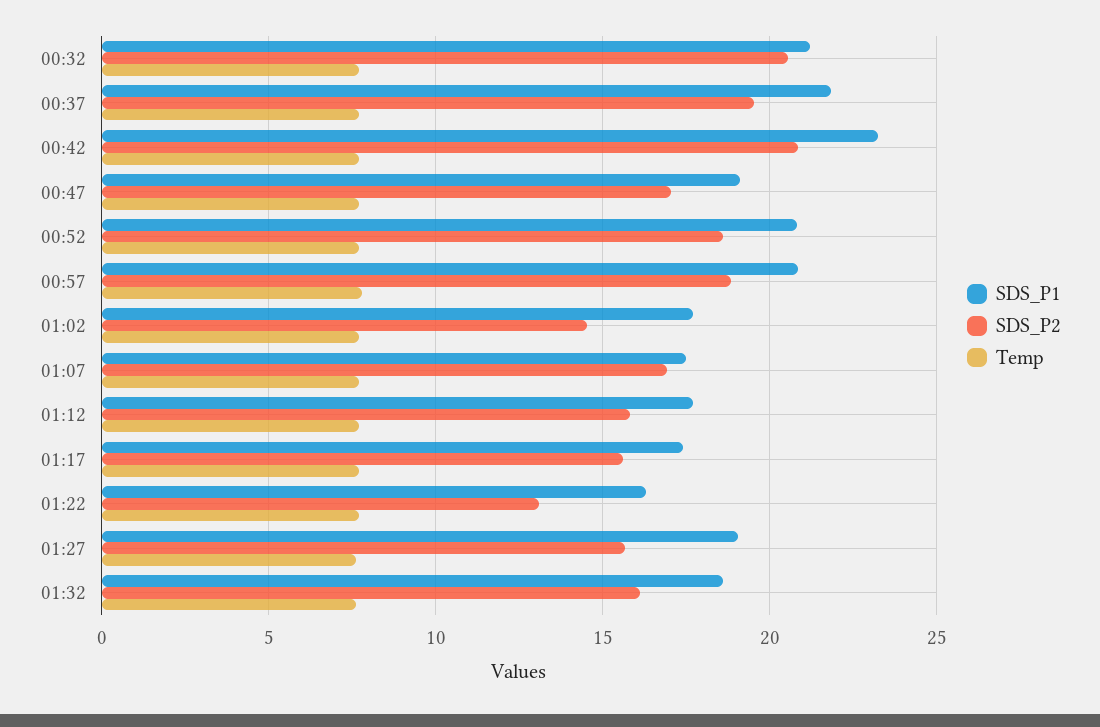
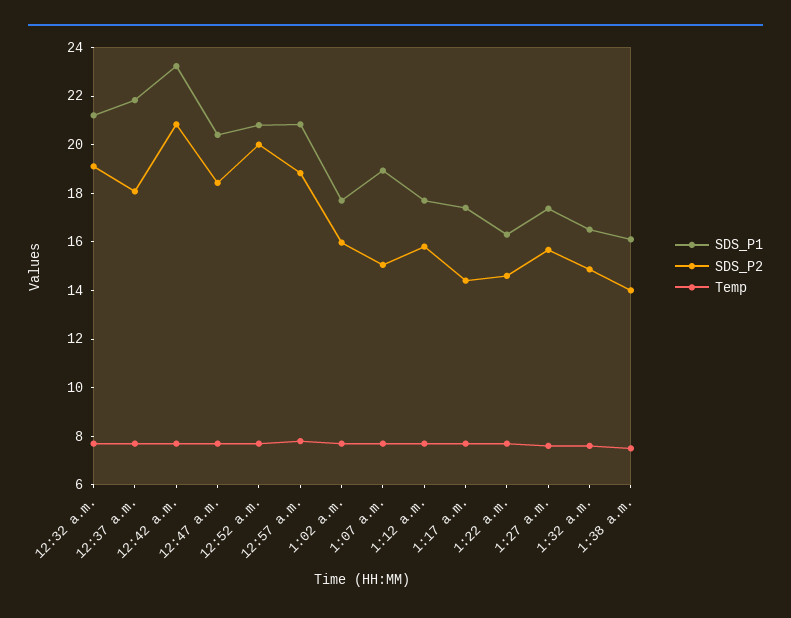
SDS_P2, 00:32: 20.5 -> 19
SDS_P2, 00:37: 19.5 -> 18
SDS_P1, 00:47: 19 -> 20.5
SDS_P2, 00:47: 17 -> 18.5
SDS_P2, 00:52: 18.5 -> 20
SDS_P2, 01:02: 14.5 -> 16
SDS_P1, 01:07: 17.5 -> 19
SDS_P2, 01:07: 17 -> 15
SDS_P2, 01:17: 15.5 -> 14.5
SDS_P2, 01:22: 13 -> 14.5
SDS_P1, 01:27: 19 -> 17.5
SDS_P1, 01:32: 18.5 -> 16.5
SDS_P2, 01:32: 16 -> 15
SDS_P1, 1:38 a.m.: none -> 16
SDS_P2, 1:38 a.m.: none -> 14
Temp, 1:38 a.m.: none -> 7.5

